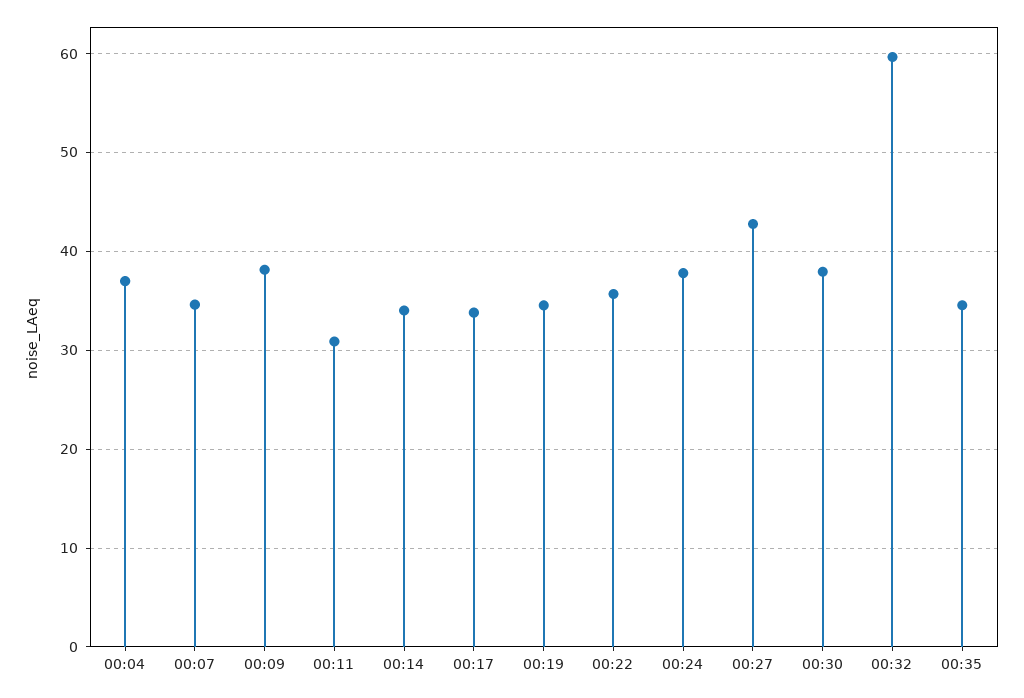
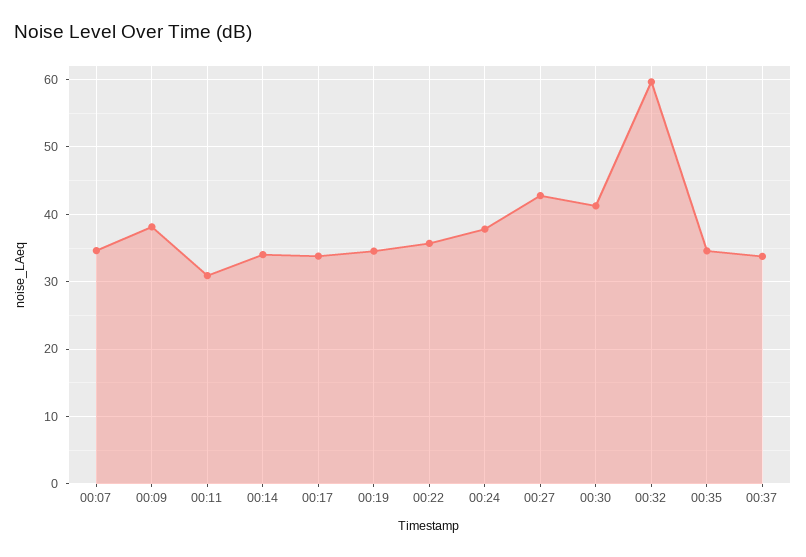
00:04: 37 -> none
00:30: 38 -> 41
00:37: none -> 34

